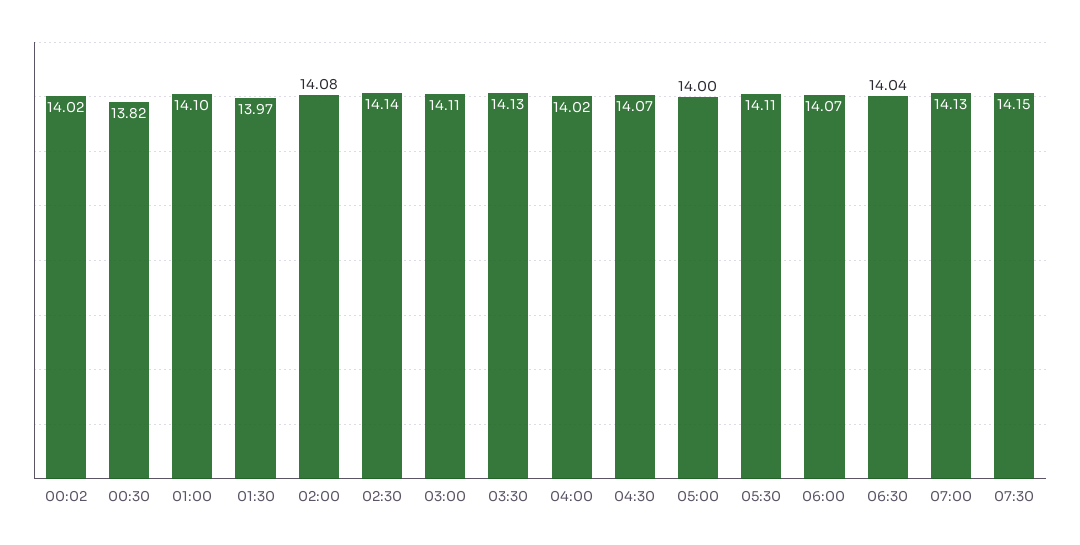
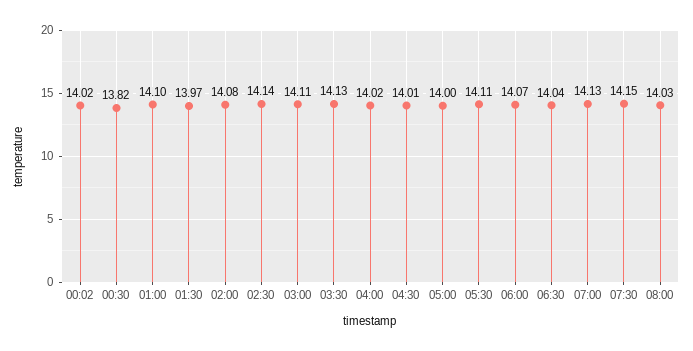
04:30: 14.07 -> 14.01
08:00: none -> 14.03

